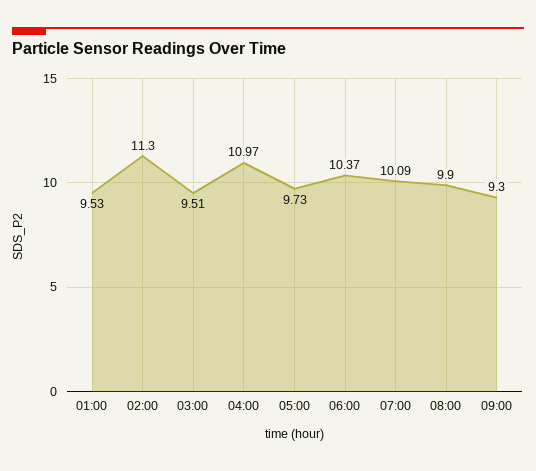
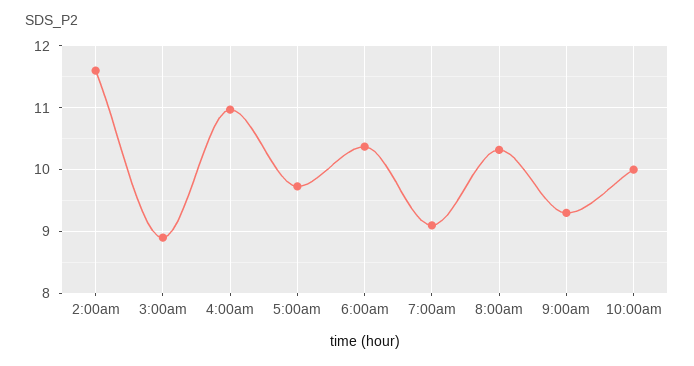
01:00: 9.53 -> none
02:00: 11.3 -> 11.6
03:00: 9.51 -> 8.9
07:00: 10.09 -> 9.1
08:00: 9.9 -> 10.3
10:00am: none -> 10

